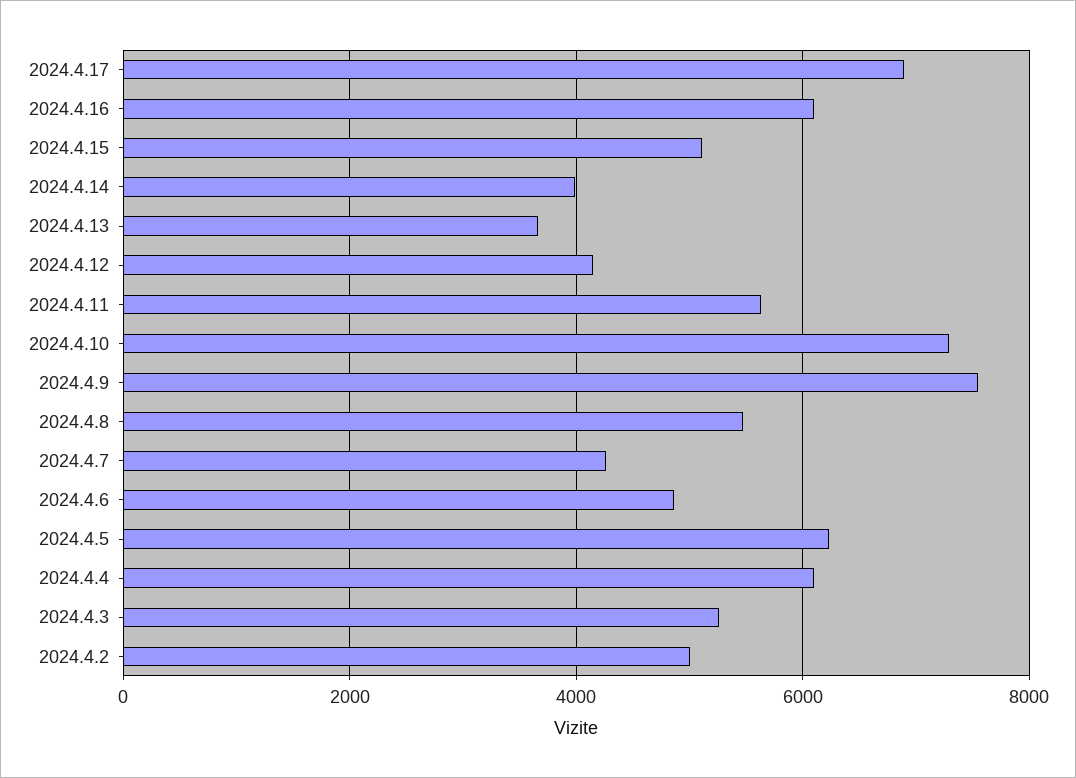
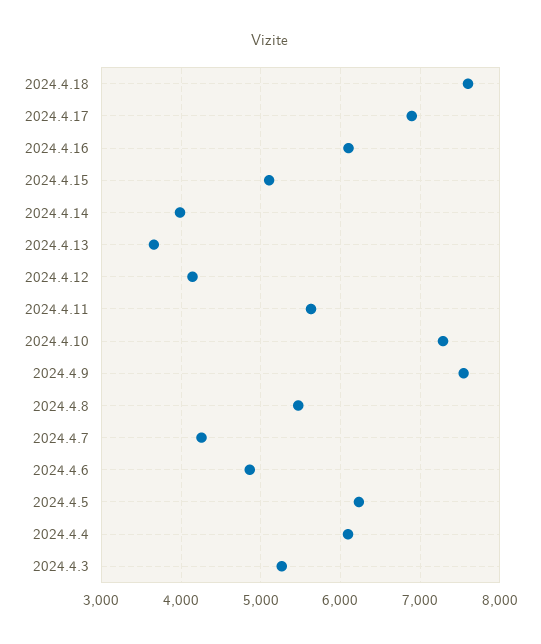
2024.4.2: 5000 -> none
2024.4.18: none -> 7600

